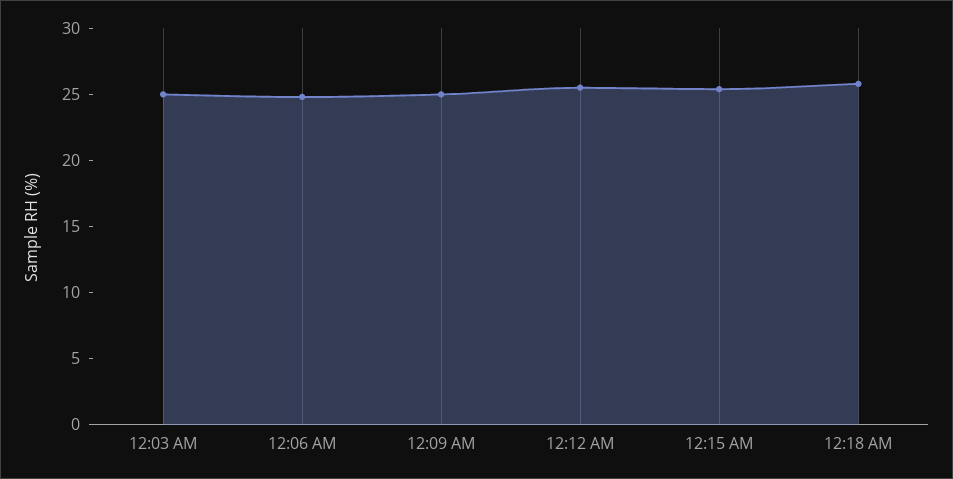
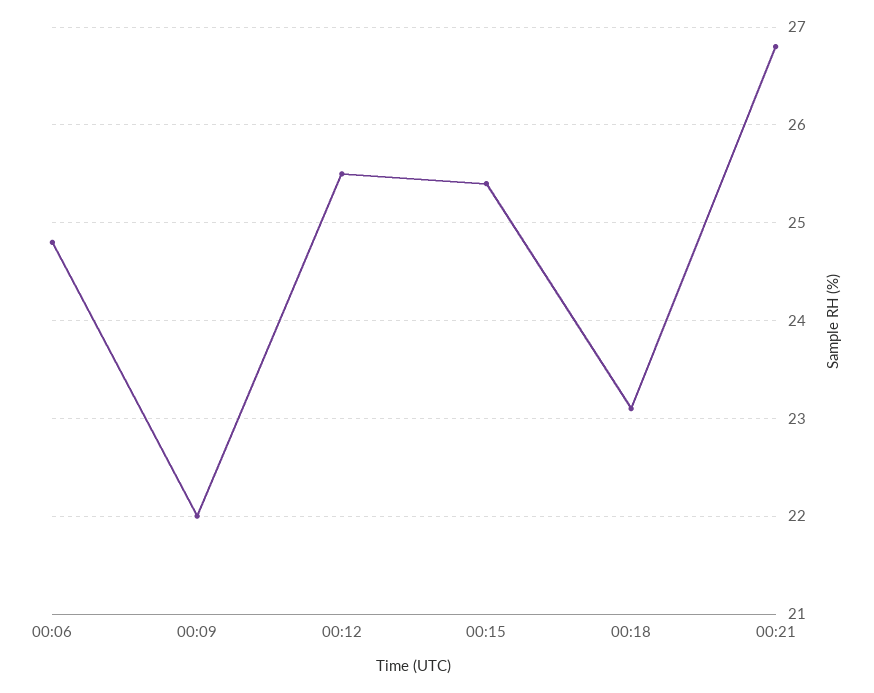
12:03 AM: 25 -> none
12:09 AM: 25 -> 22
12:18 AM: 26 -> 23.1
00:21: none -> 26.8

